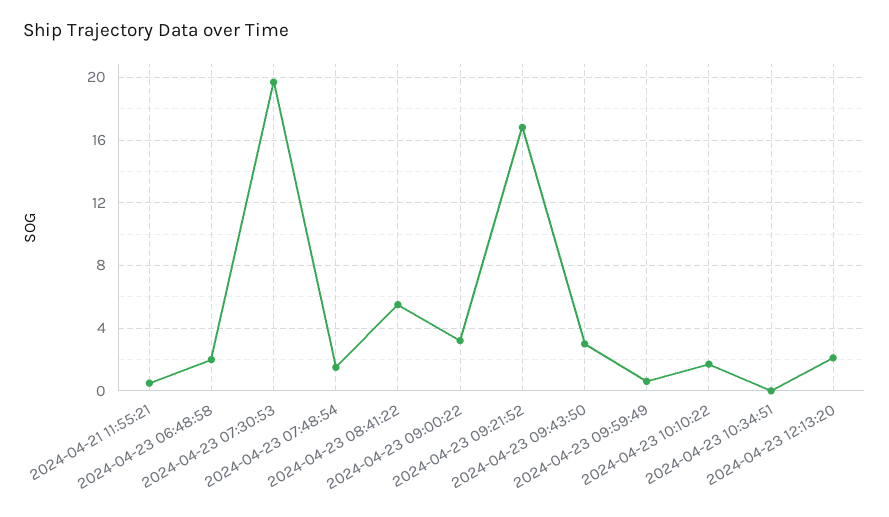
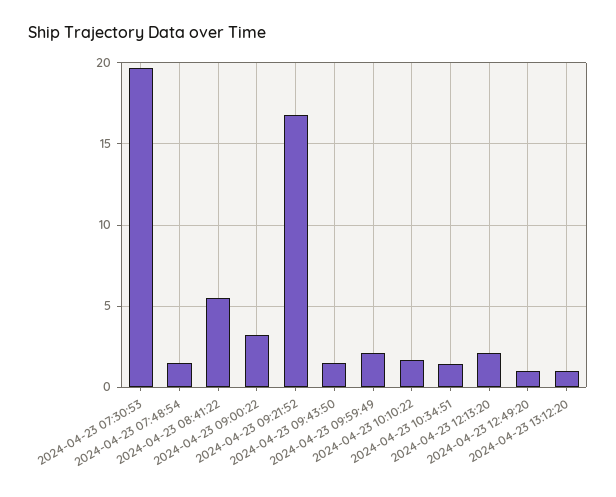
2024-04-21 11:55:21: 0.5 -> none
2024-04-23 06:48:58: 2 -> none
2024-04-23 09:43:50: 3 -> 1.5
2024-04-23 09:59:49: 0.5 -> 2
2024-04-23 10:34:51: 0 -> 1.5
2024-04-23 12:49:20: none -> 1
2024-04-23 13:12:20: none -> 1

